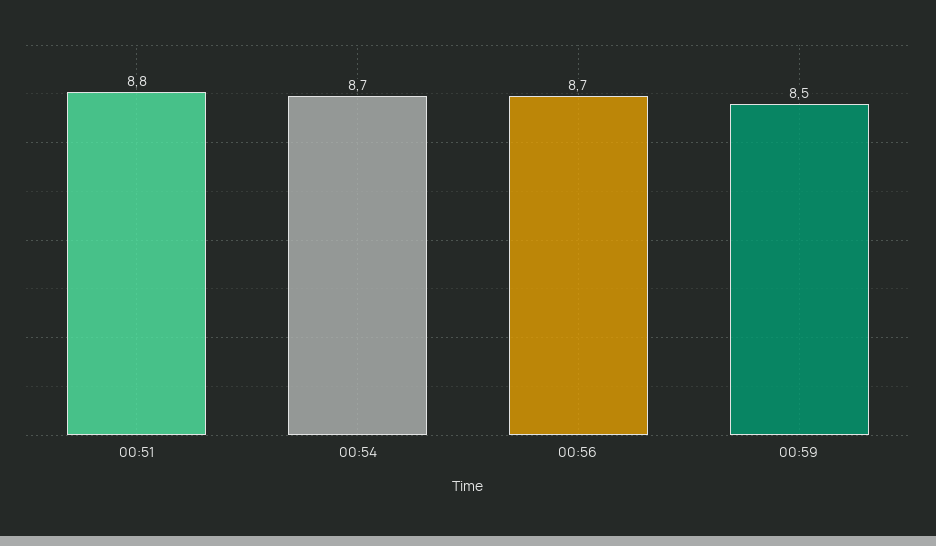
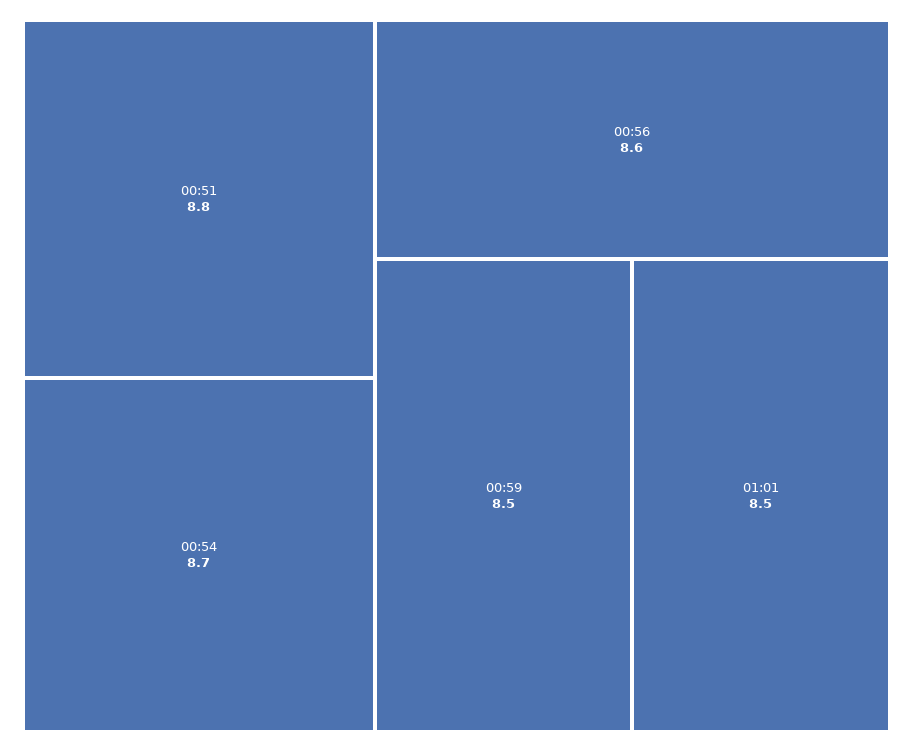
00:56: 8.7 -> 8.6
01:01: none -> 8.5

